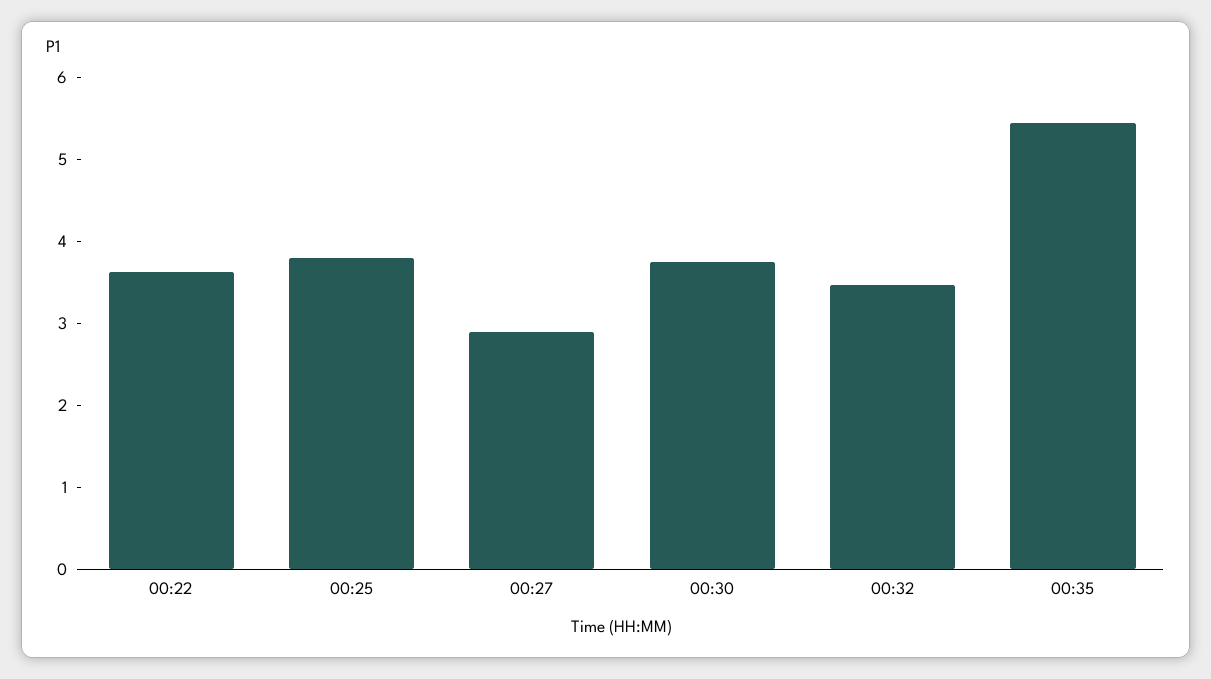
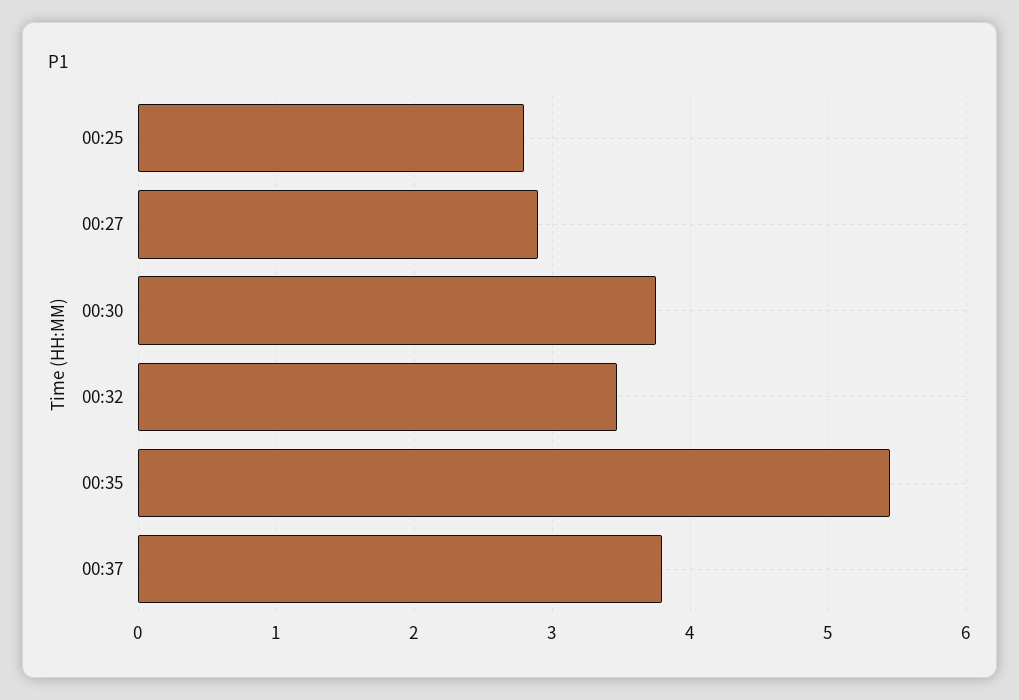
00:22: 3.6 -> none
00:25: 3.8 -> 2.8
00:37: none -> 3.8

